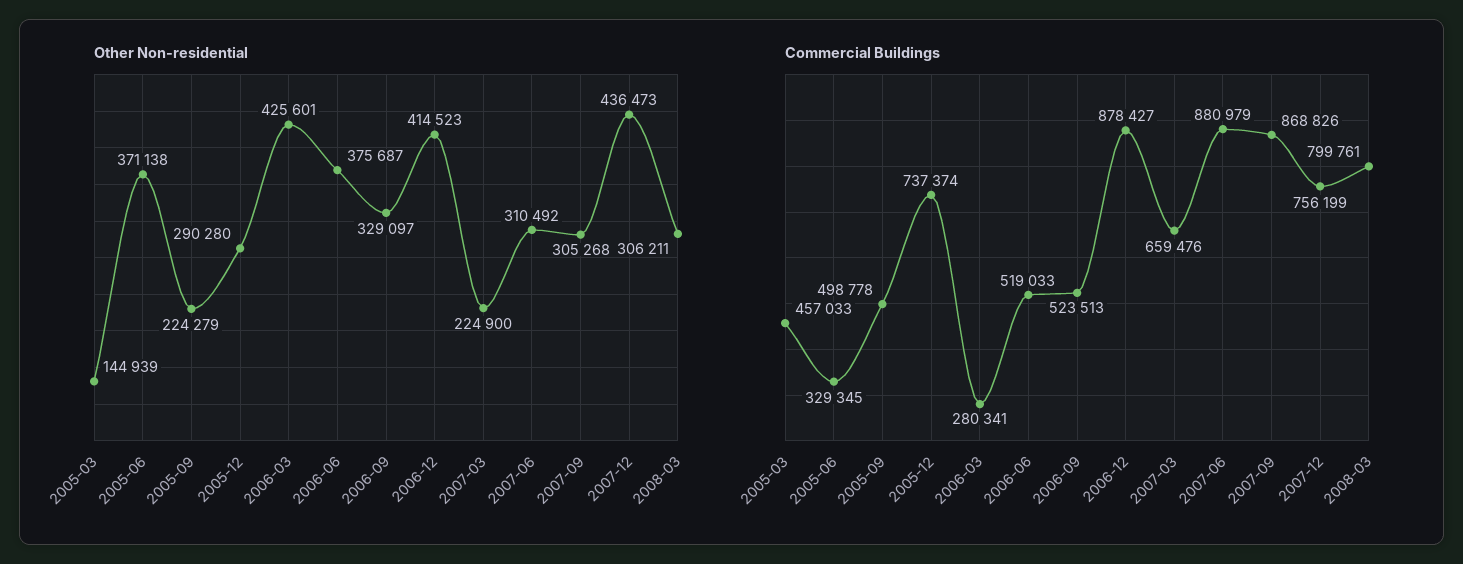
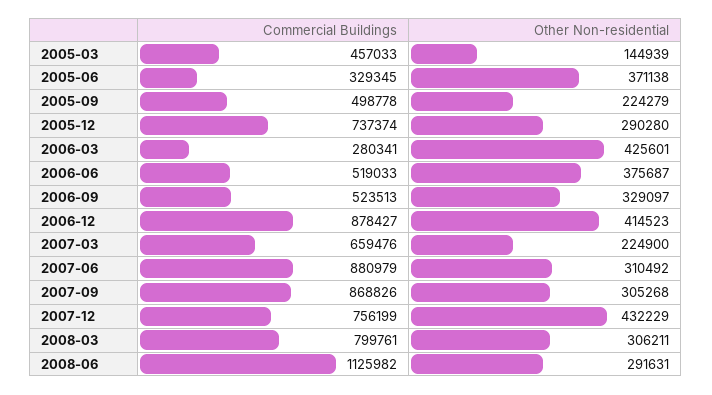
Other Non-residential, 2007-12: 436473 -> 432229
Commercial Buildings, 2008-06: none -> 1125982
Other Non-residential, 2008-06: none -> 291631

